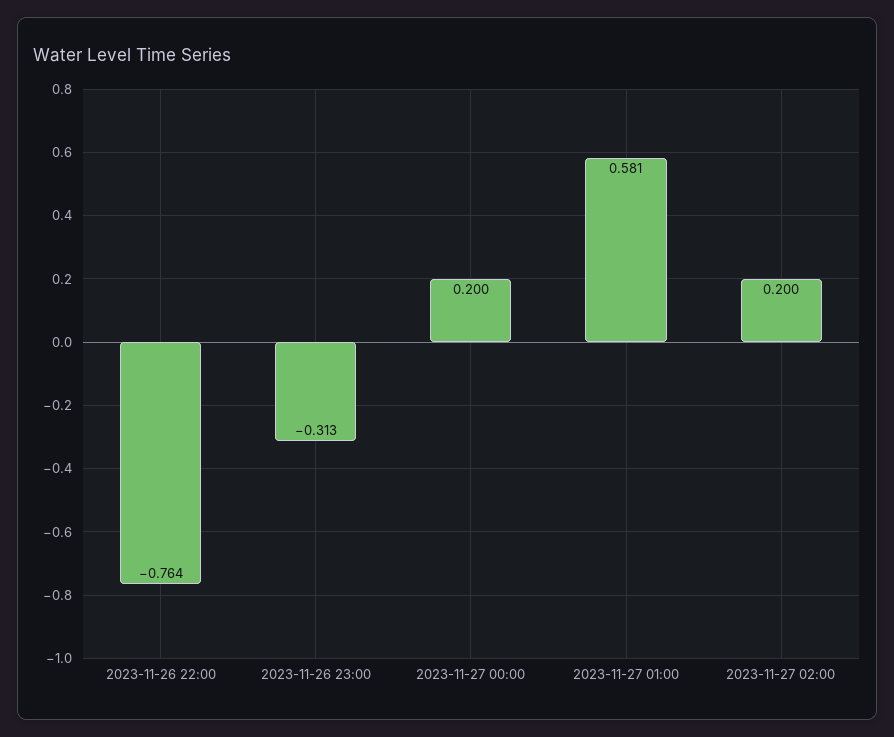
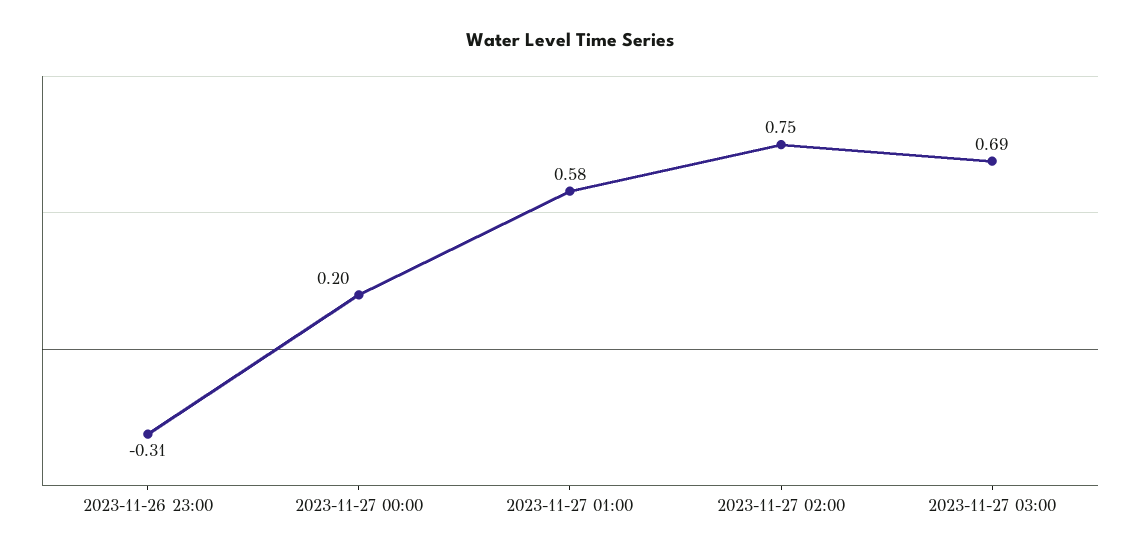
2023-11-26 22:00: -0.764 -> none
2023-11-27 02:00: 0.2 -> 0.75
2023-11-27 03:00: none -> 0.69

